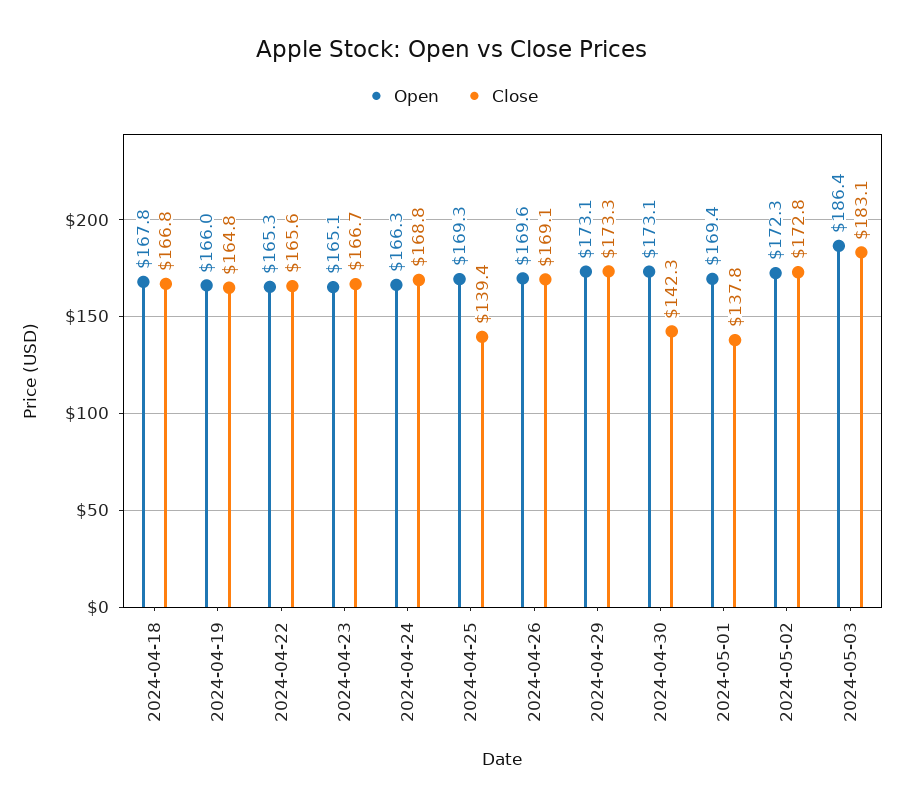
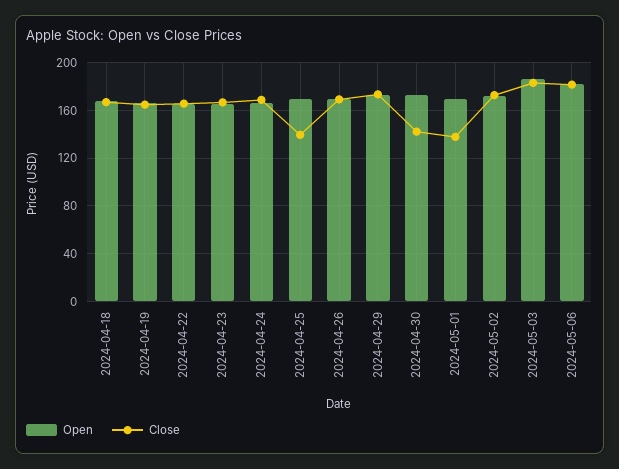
Open, 2024-05-06: none -> 180
Close, 2024-05-06: none -> 180

